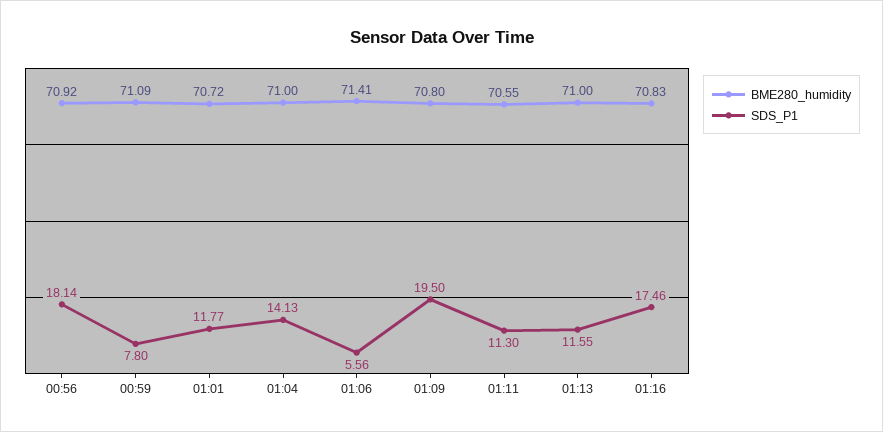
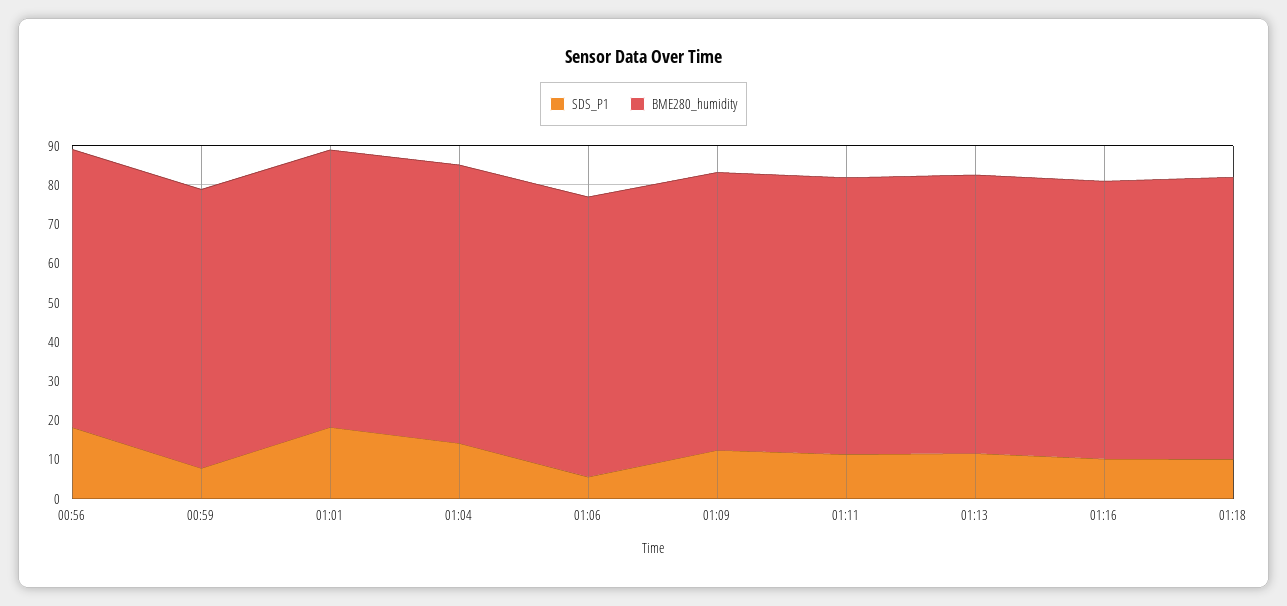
SDS_P1, 01:01: 11.77 -> 17.5
SDS_P1, 01:09: 19.5 -> 12.5
SDS_P1, 01:16: 17.46 -> 10
SDS_P1, 01:18: none -> 10
BME280_humidity, 01:18: none -> 72.5

